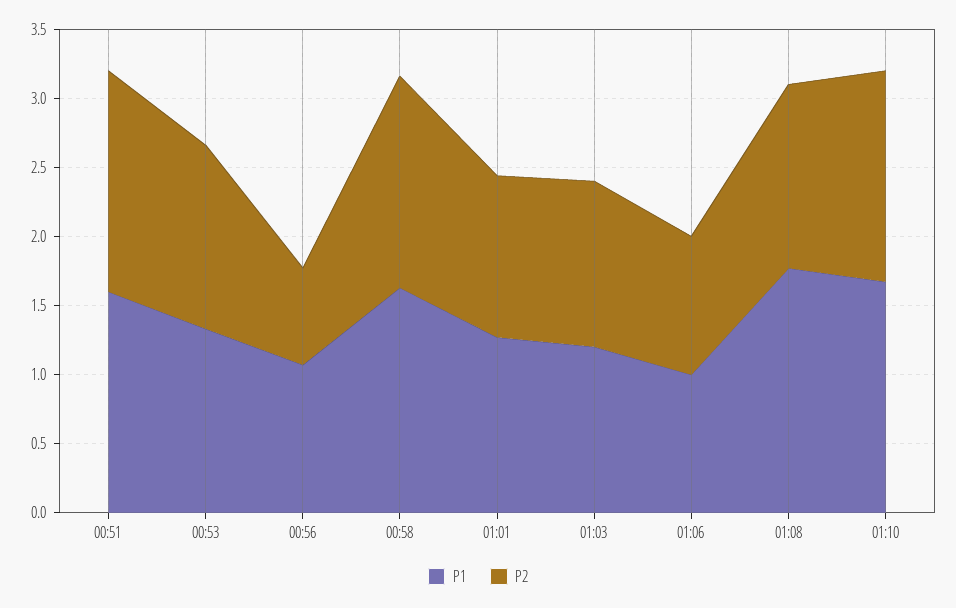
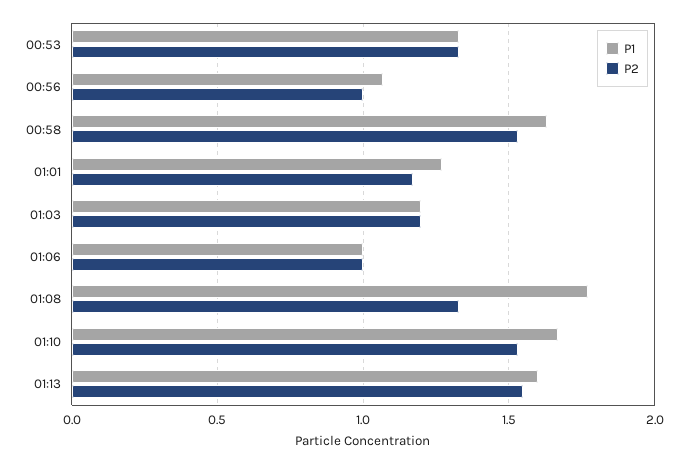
P1, 00:51: 1.6 -> none
P2, 00:51: 1.6 -> none
P2, 00:56: 0.7 -> 1
P1, 01:13: none -> 1.6
P2, 01:13: none -> 1.55

